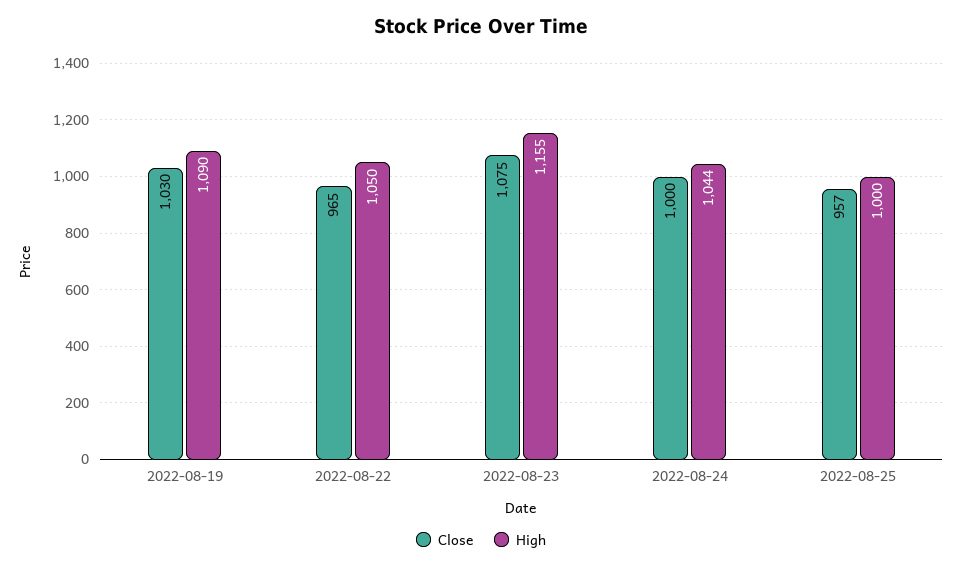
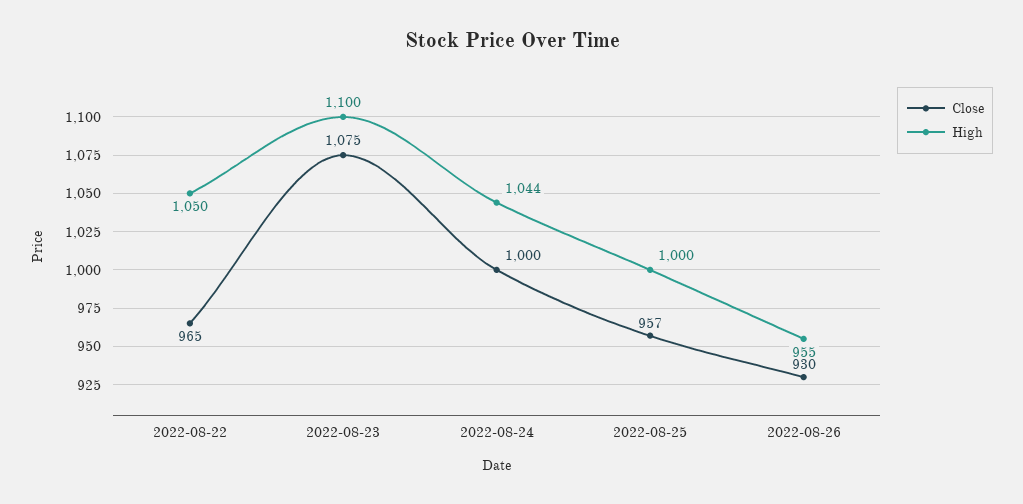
Close, 2022-08-19: 1030 -> none
High, 2022-08-19: 1090 -> none
High, 2022-08-23: 1155 -> 1100
Close, 2022-08-26: none -> 930
High, 2022-08-26: none -> 955

